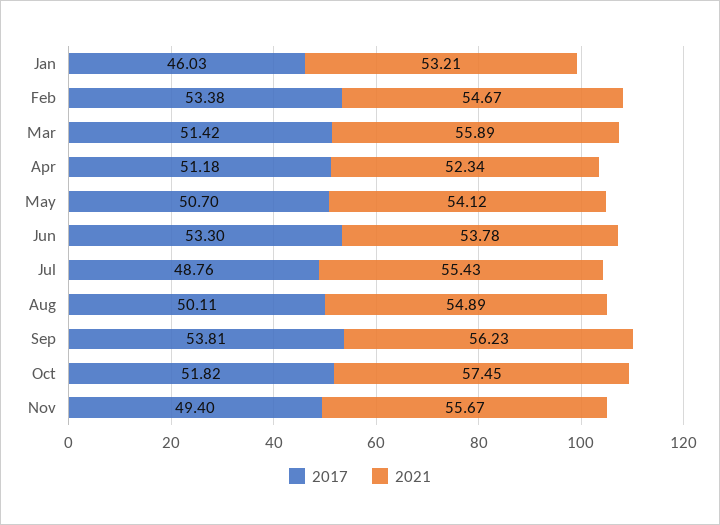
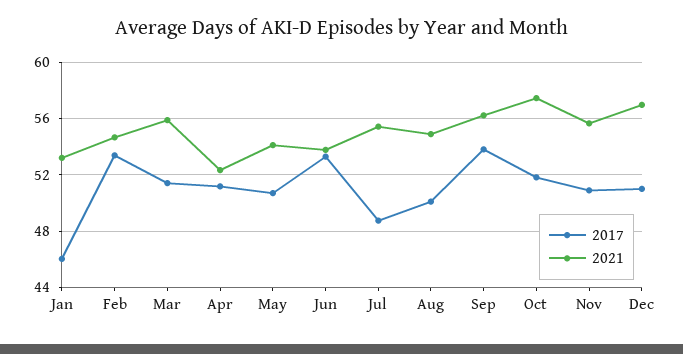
2017, Nov: 49.4 -> 51
2017, Dec: none -> 51
2021, Dec: none -> 57

